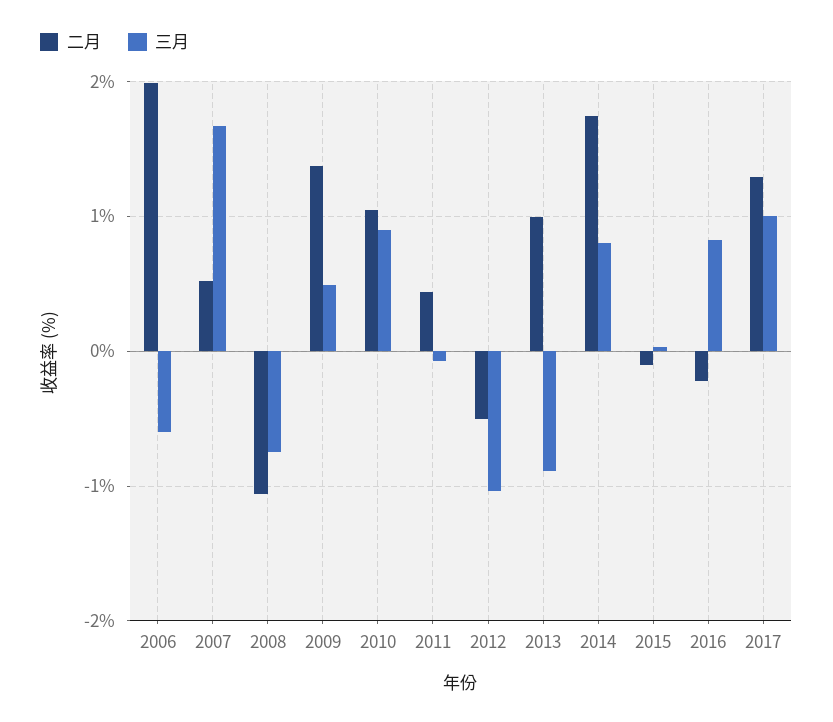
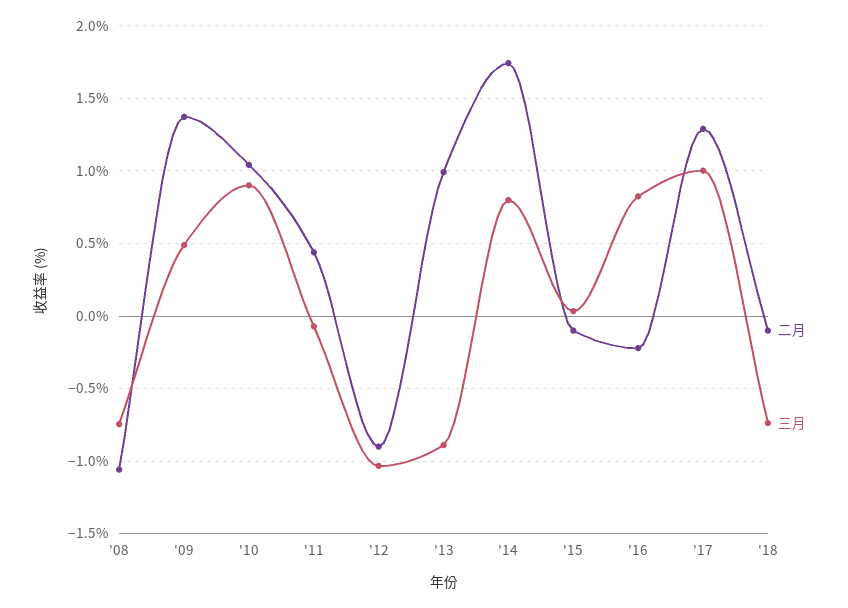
二月, 2006: 2 -> none
三月, 2006: -0.6 -> none
二月, 2007: 0.5 -> none
三月, 2007: 1.7 -> none
二月, 2012: -0.5 -> -0.9
二月, '18: none -> -0.1
三月, '18: none -> -0.75

